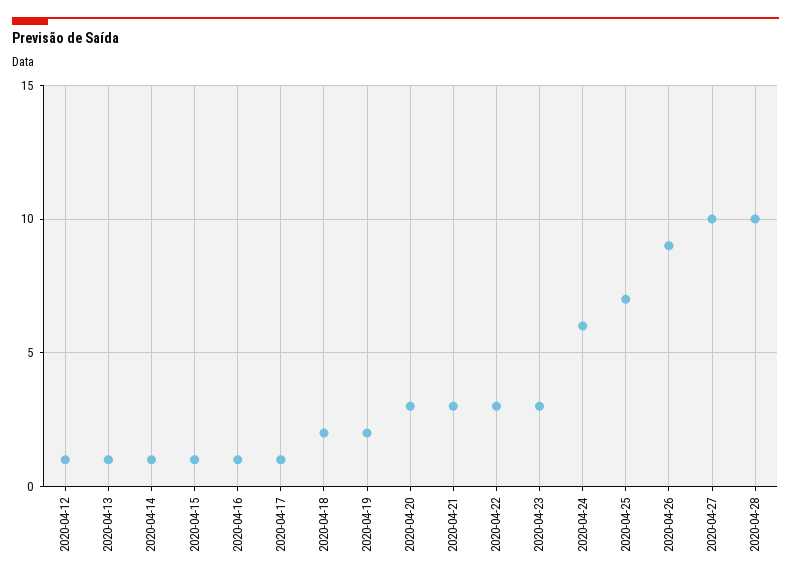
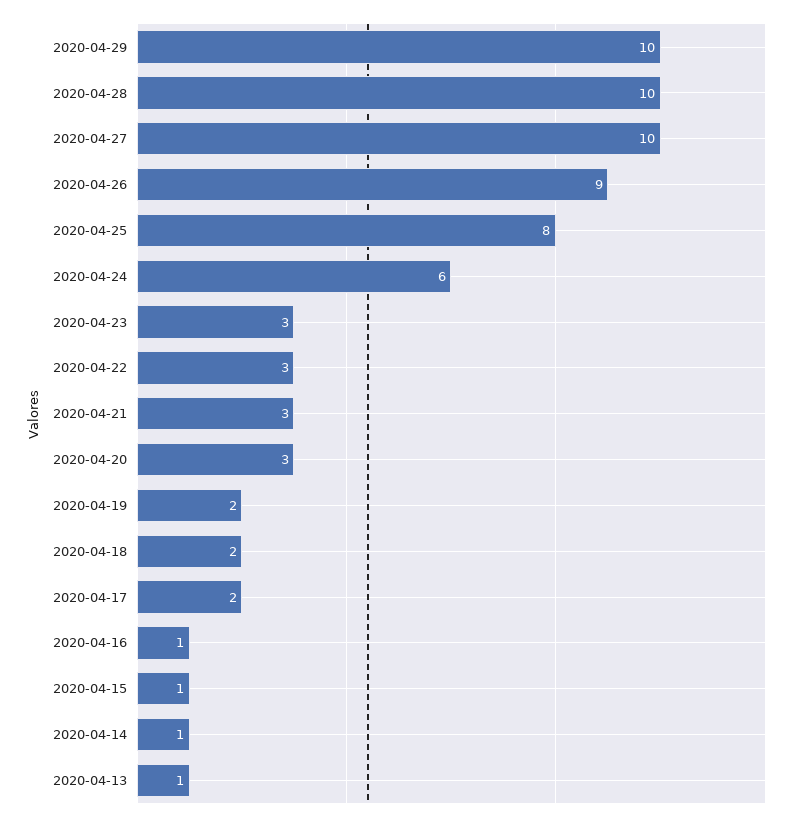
2020-04-12: 1 -> none
2020-04-17: 1 -> 2
2020-04-25: 7 -> 8
2020-04-29: none -> 10

